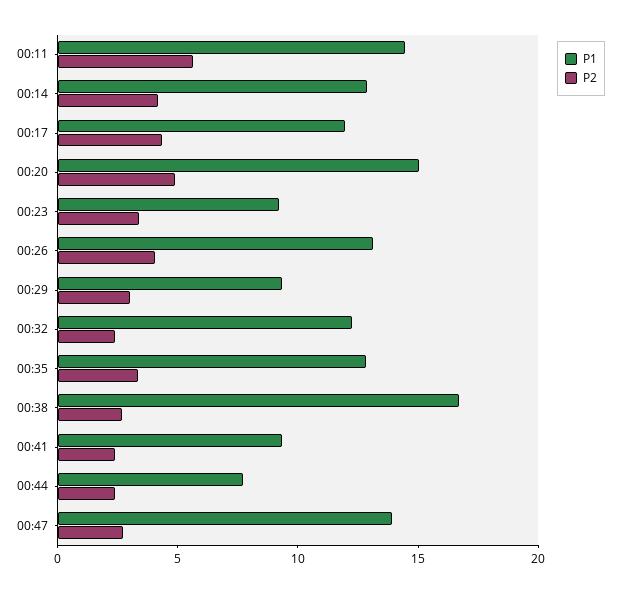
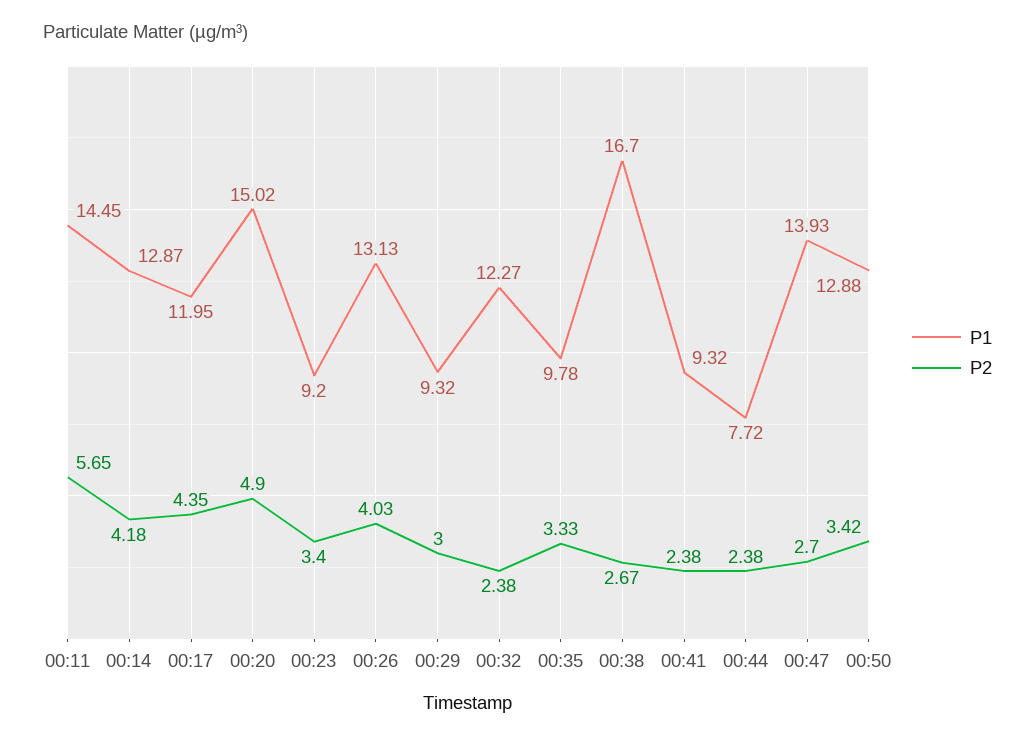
P1, 00:35: 13 -> 9.78
P1, 00:50: none -> 12.88
P2, 00:50: none -> 3.42

